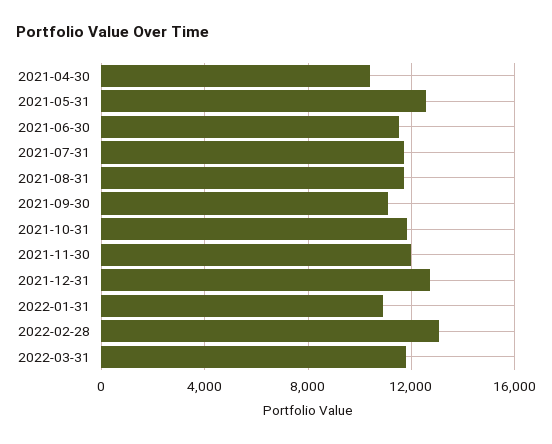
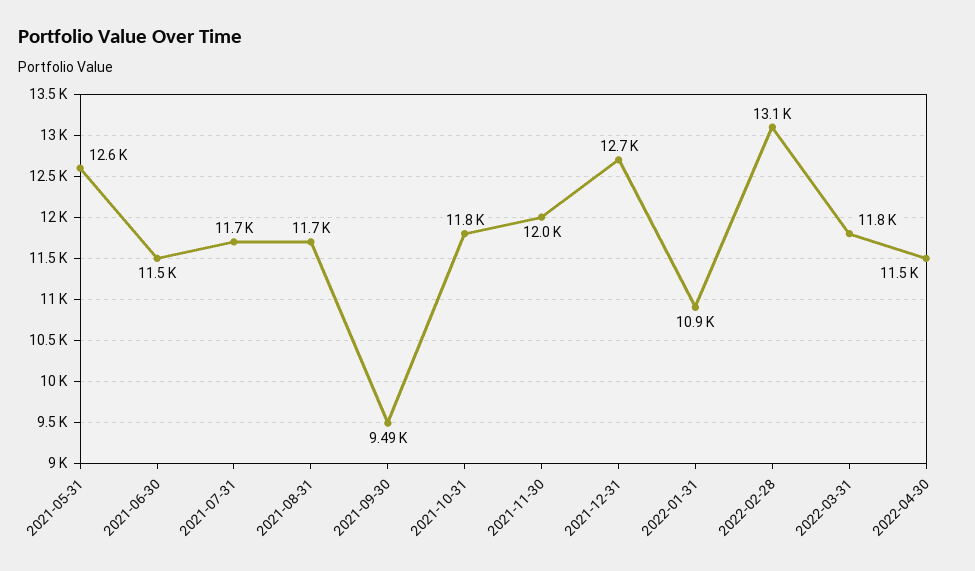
2021-04-30: 10500 -> none
2021-09-30: 11000 -> 9490
2022-04-30: none -> 11500

